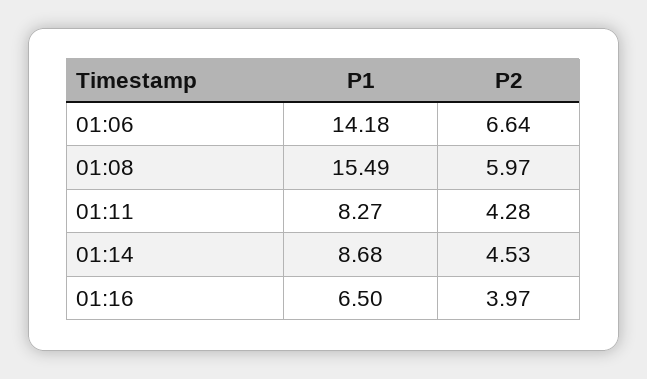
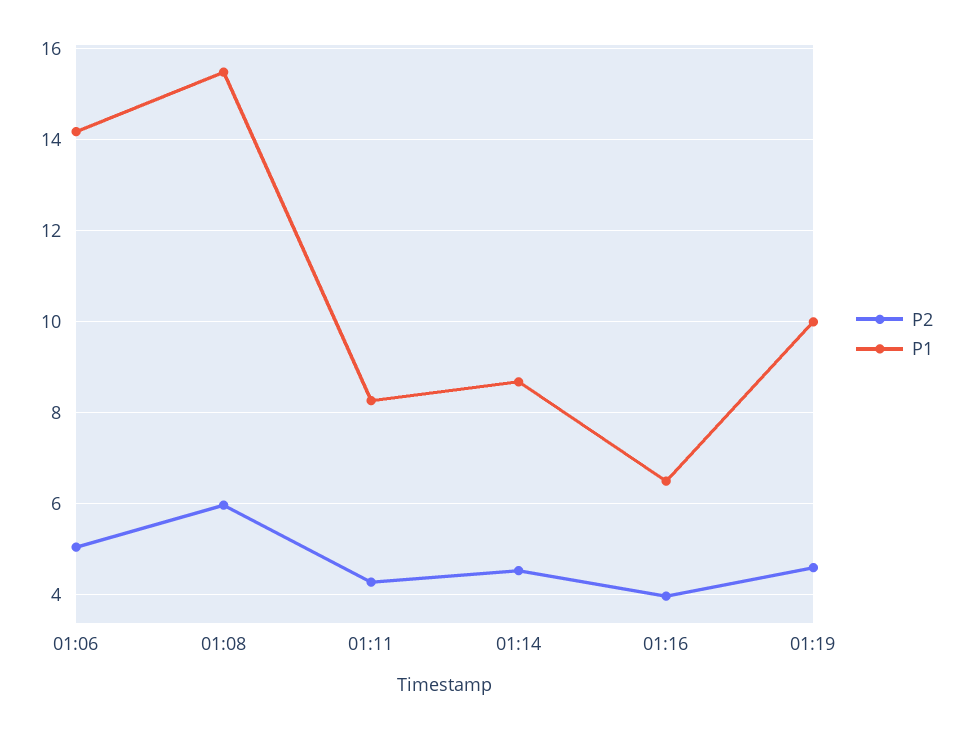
P2, 01:06: 6.64 -> 5
P2, 01:19: none -> 4.6
P1, 01:19: none -> 10

